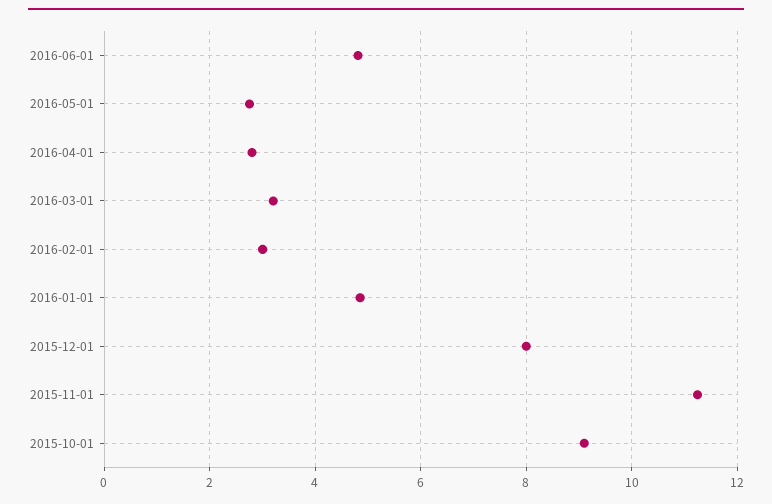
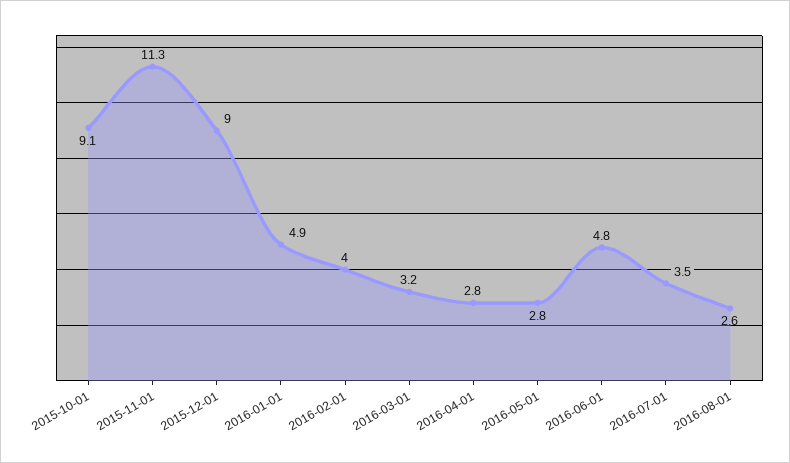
2016-02-01: 3 -> 4
2015-12-01: 8 -> 9
2016-07-01: none -> 3.5
2016-08-01: none -> 2.6

